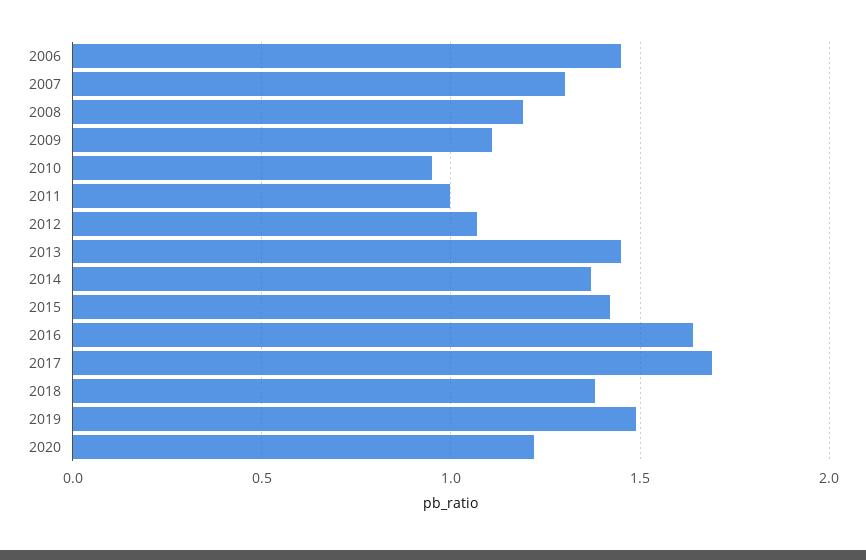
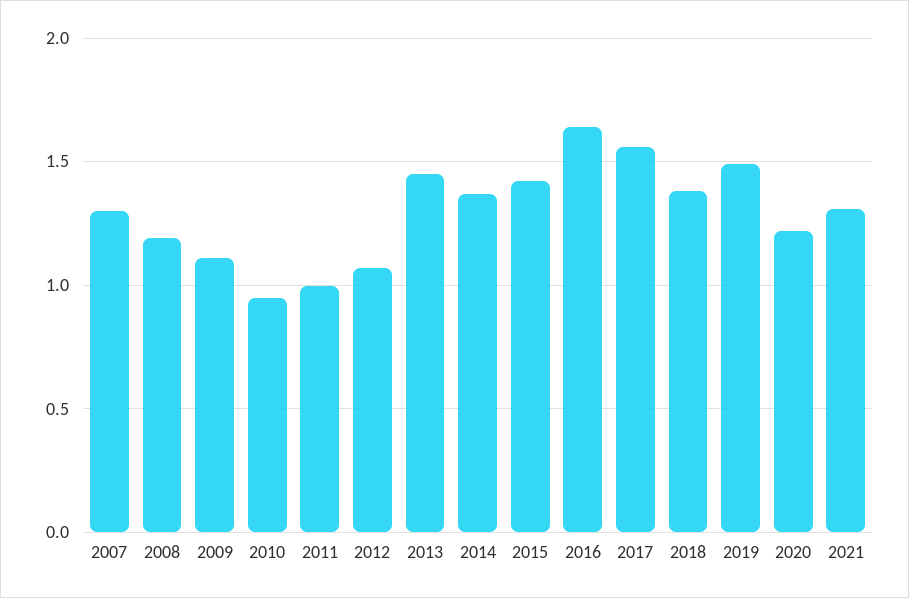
2006: 1.45 -> none
2017: 1.7 -> 1.55
2021: none -> 1.3

